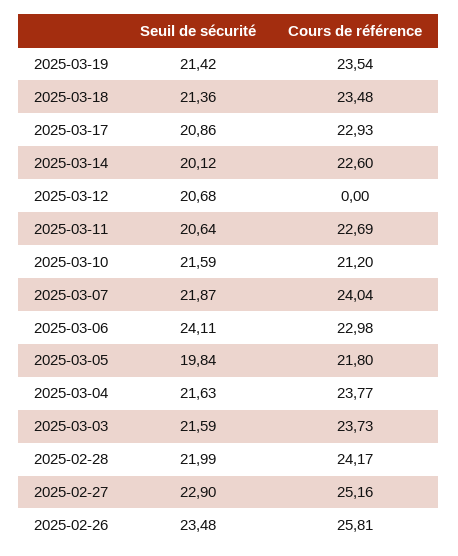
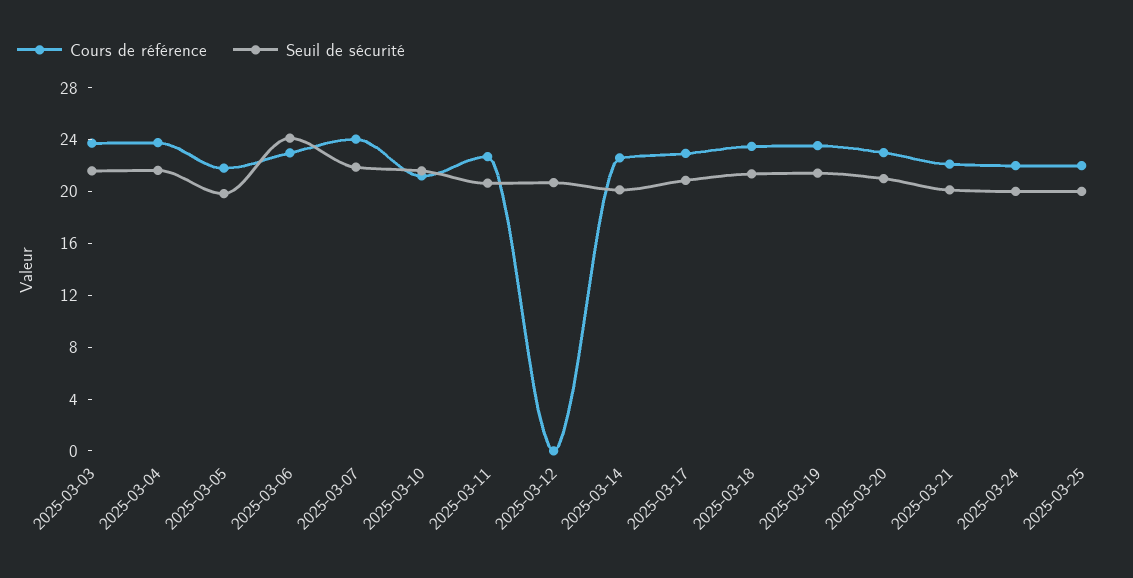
Seuil de sécurité, 2025-02-28: 21.99 -> none
Cours de référence, 2025-02-28: 24.17 -> none
Seuil de sécurité, 2025-02-27: 22.9 -> none
Cours de référence, 2025-02-27: 25.16 -> none
Seuil de sécurité, 2025-02-26: 23.48 -> none
Cours de référence, 2025-02-26: 25.81 -> none
Cours de référence, 2025-03-20: none -> 23
Seuil de sécurité, 2025-03-20: none -> 21
Cours de référence, 2025-03-21: none -> 22
Seuil de sécurité, 2025-03-21: none -> 20
Cours de référence, 2025-03-24: none -> 22
Seuil de sécurité, 2025-03-24: none -> 20
Cours de référence, 2025-03-25: none -> 22
Seuil de sécurité, 2025-03-25: none -> 20

